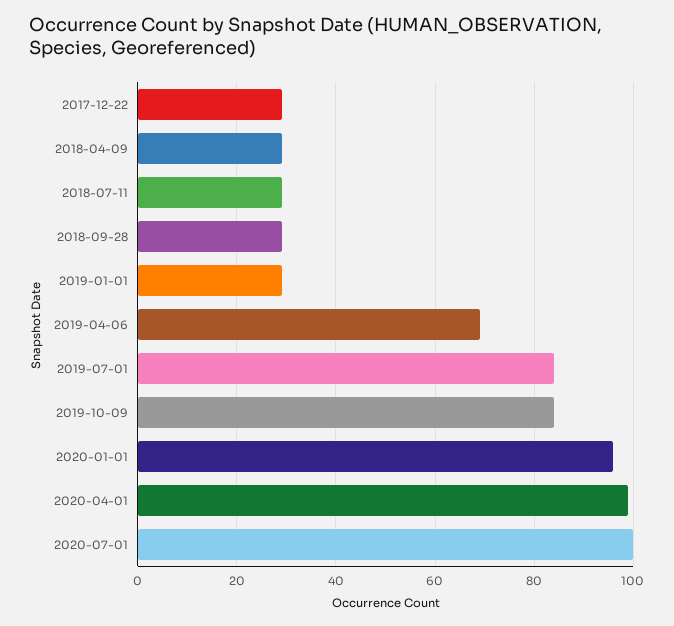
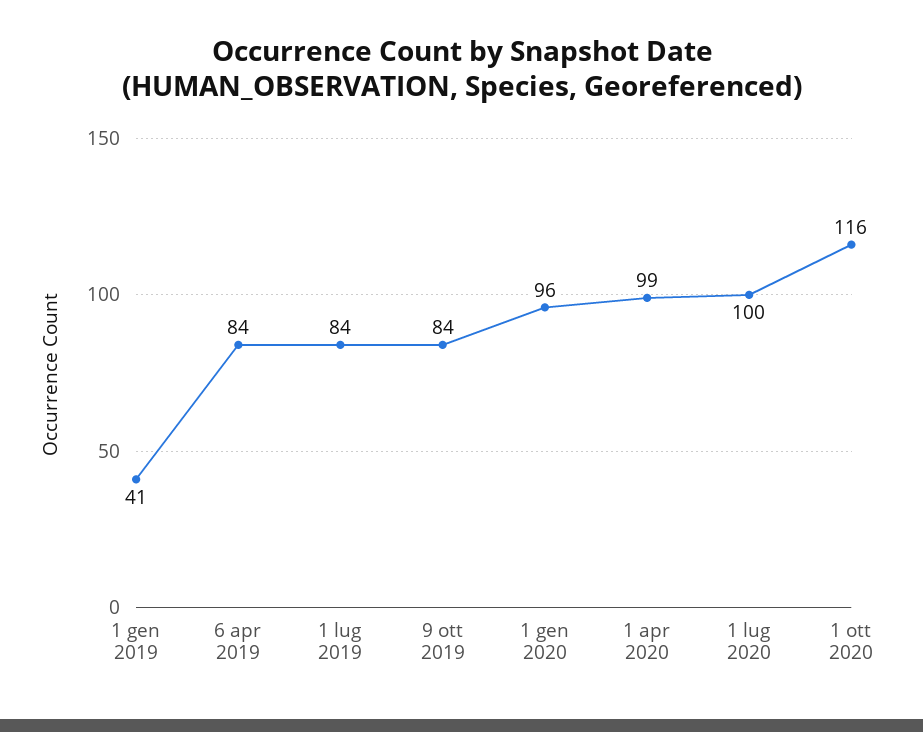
2017-12-22: 30 -> none
2018-04-09: 30 -> none
2018-07-11: 30 -> none
2018-09-28: 30 -> none
2019-01-01: 30 -> 41
2019-04-06: 70 -> 84
1 ott 2020: none -> 116

